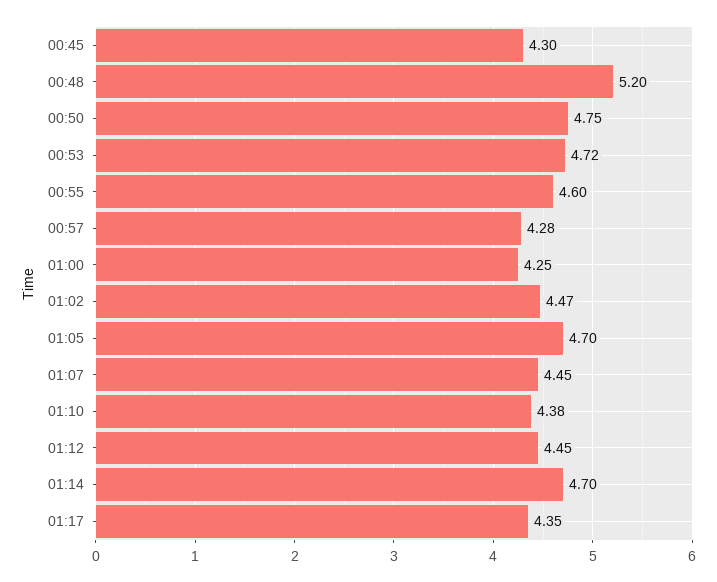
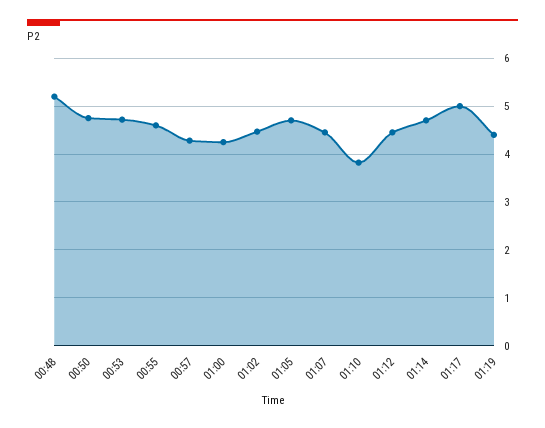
00:45: 4.3 -> none
01:10: 4.38 -> 3.8
01:17: 4.35 -> 5
01:19: none -> 4.4

